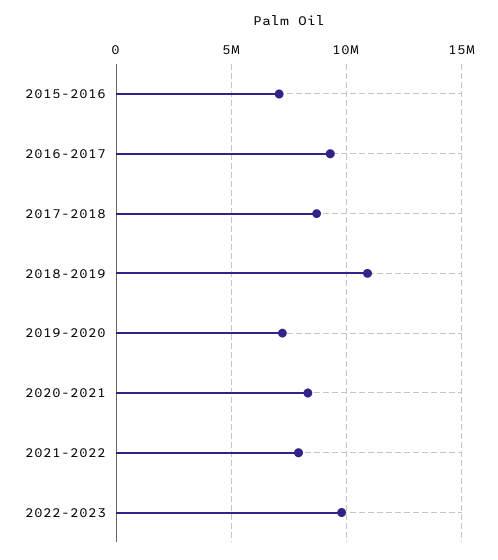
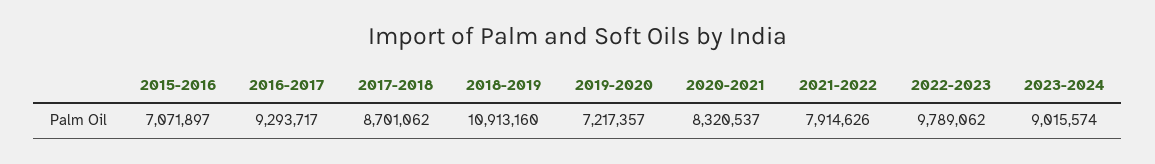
2023-2024: none -> 9015574

